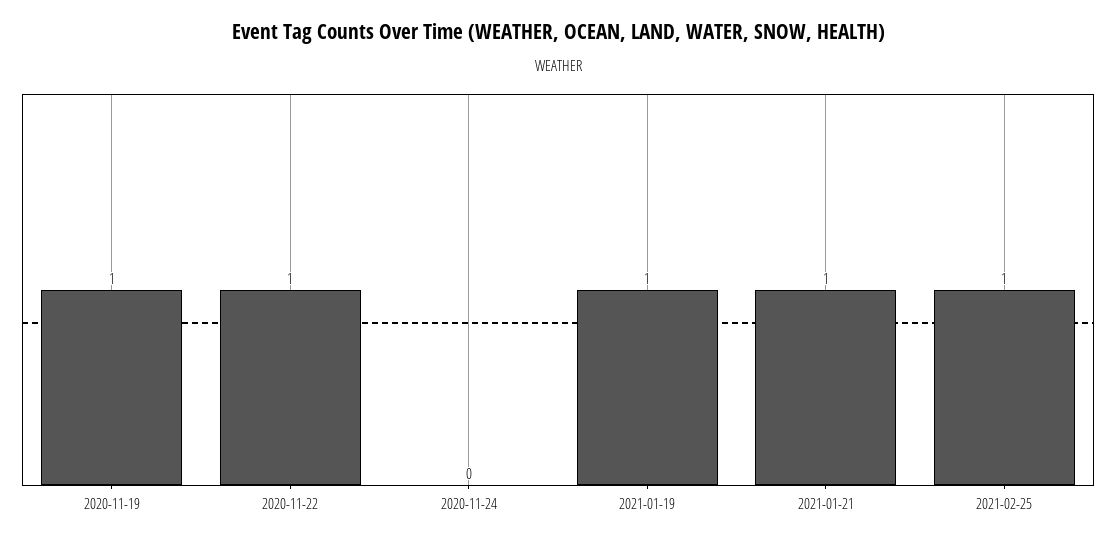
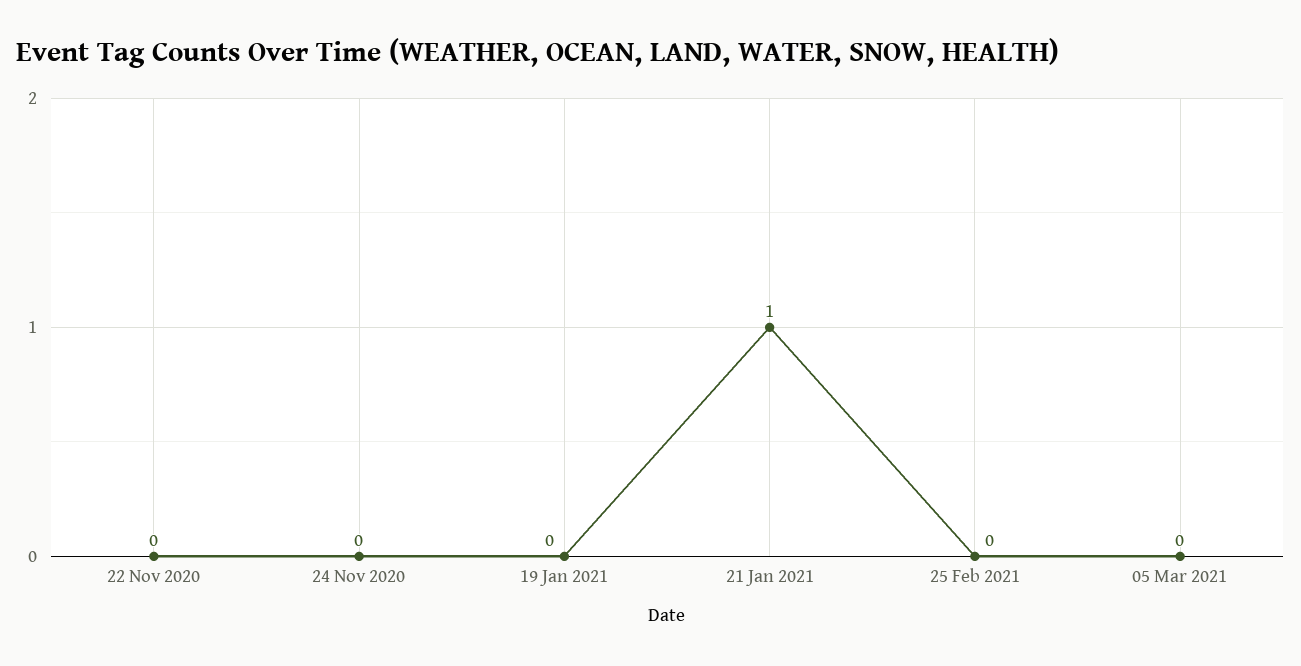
2020-11-19: 1 -> none
2020-11-22: 1 -> 0
2021-01-19: 1 -> 0
2021-02-25: 1 -> 0
05 Mar 2021: none -> 0

